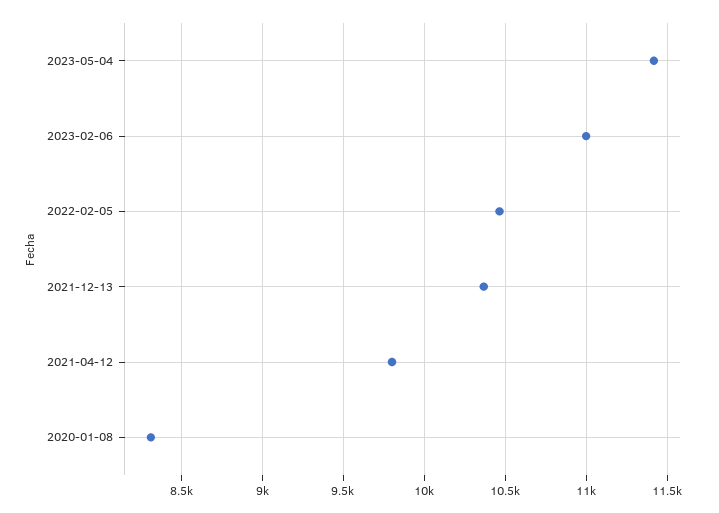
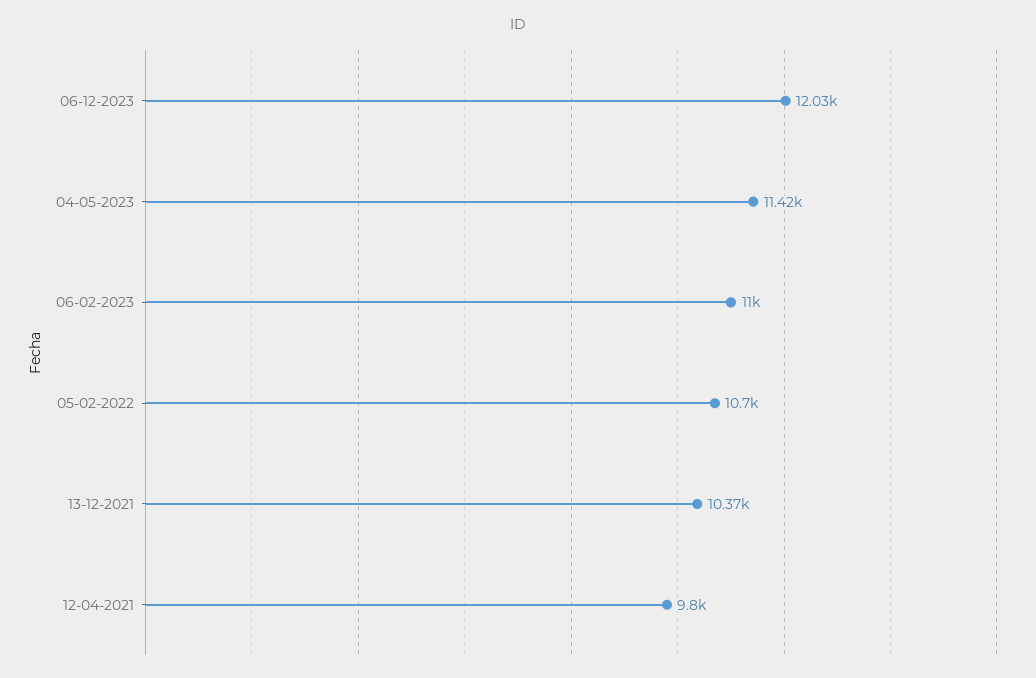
2022-02-05: 10450 -> 10700
2020-01-08: 8300 -> none
06-12-2023: none -> 12030

